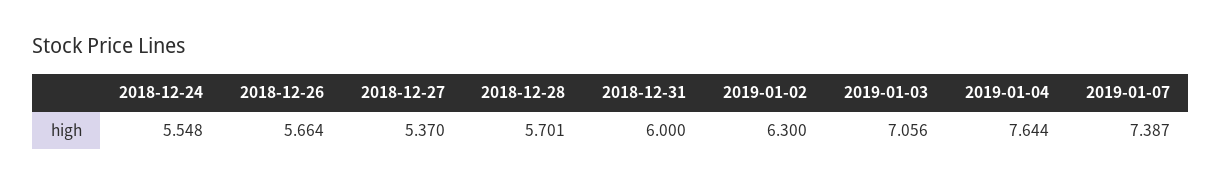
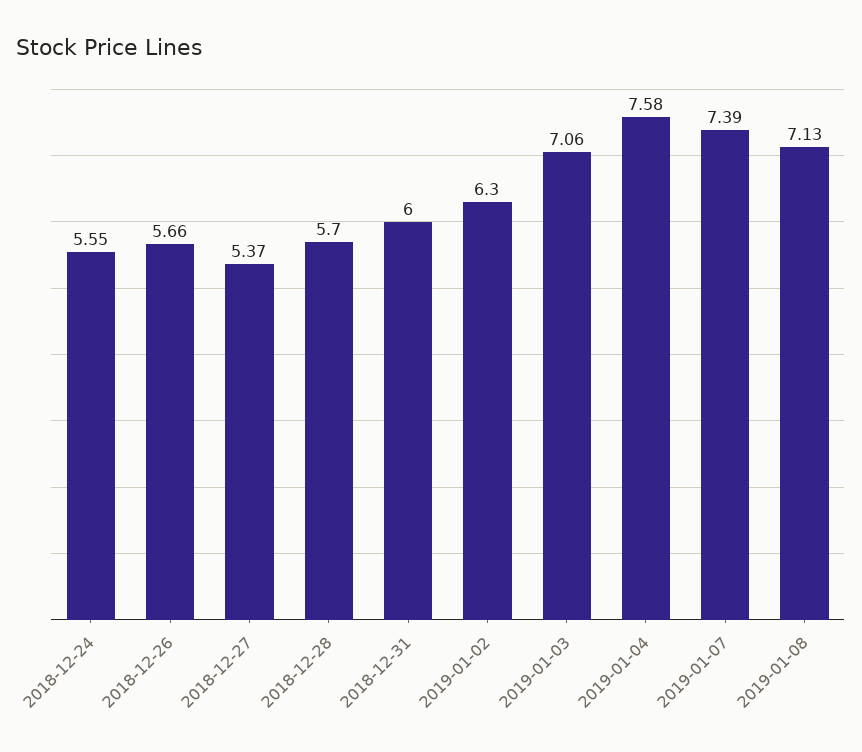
2019-01-04: 7.644 -> 7.58
2019-01-08: none -> 7.13

